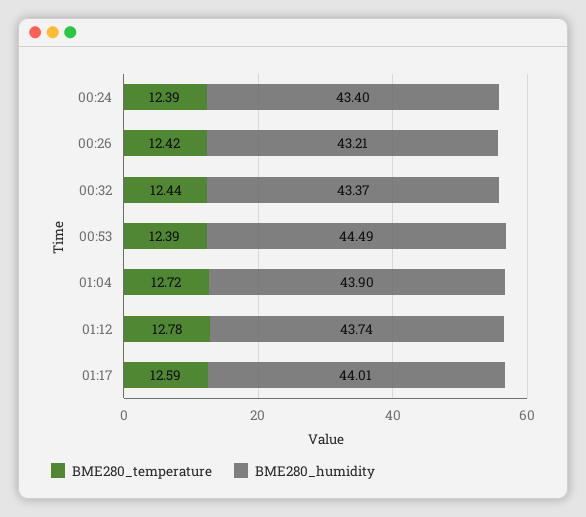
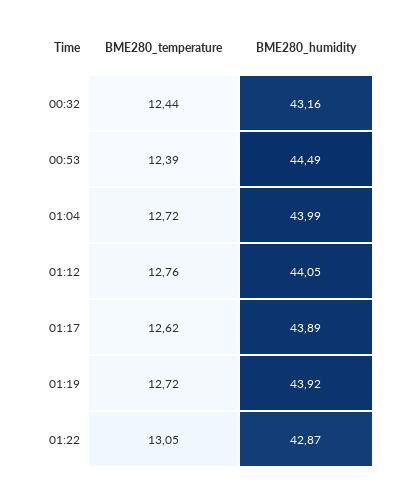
BME280_temperature, 00:24: 12.39 -> none
BME280_humidity, 00:24: 43.4 -> none
BME280_temperature, 00:26: 12.42 -> none
BME280_humidity, 00:26: 43.21 -> none
BME280_humidity, 00:32: 43.37 -> 43.16
BME280_humidity, 01:04: 43.9 -> 43.99
BME280_temperature, 01:12: 12.78 -> 12.76
BME280_humidity, 01:12: 43.74 -> 44.05
BME280_temperature, 01:17: 12.59 -> 12.62
BME280_humidity, 01:17: 44.01 -> 43.89
BME280_temperature, 01:19: none -> 12.72
BME280_humidity, 01:19: none -> 43.92
BME280_temperature, 01:22: none -> 13.05
BME280_humidity, 01:22: none -> 42.87

